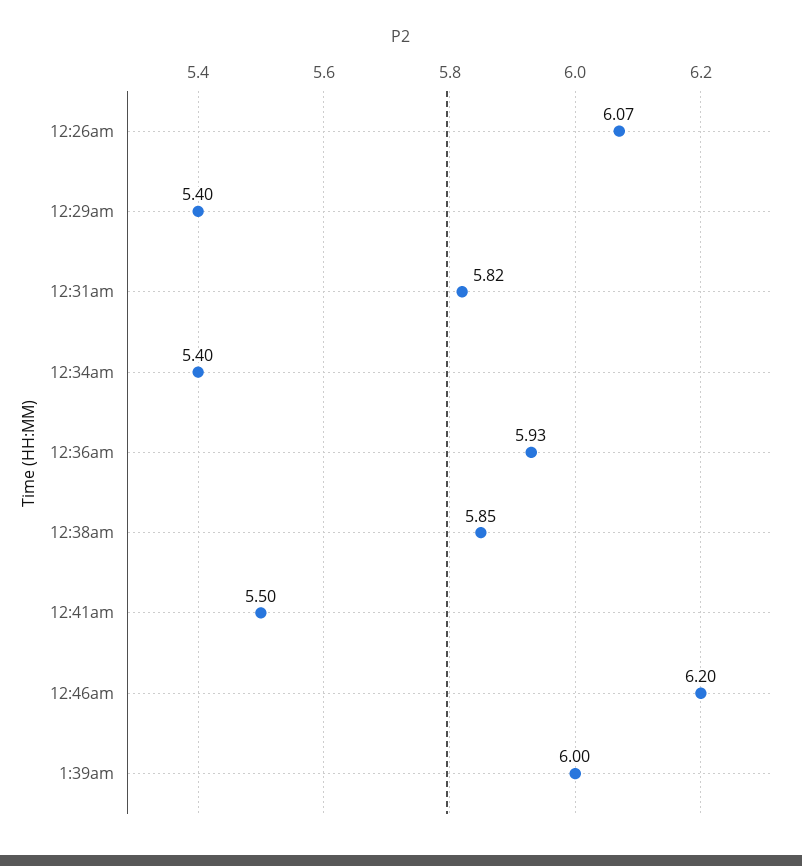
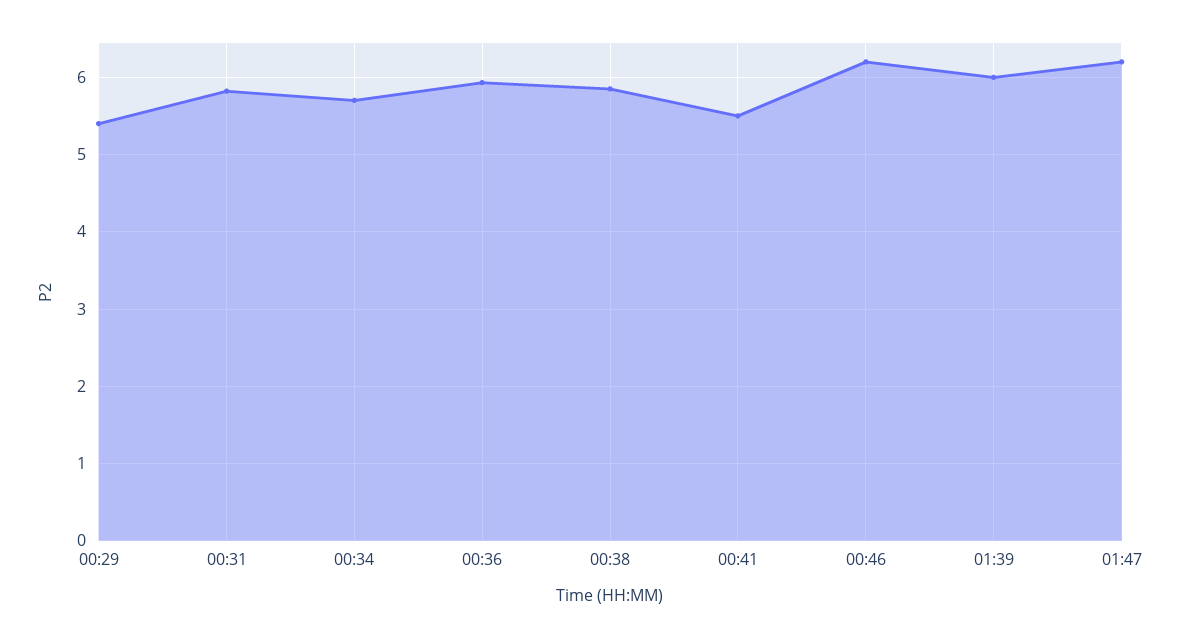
12:26am: 6.07 -> none
12:34am: 5.4 -> 5.7
01:47: none -> 6.2

